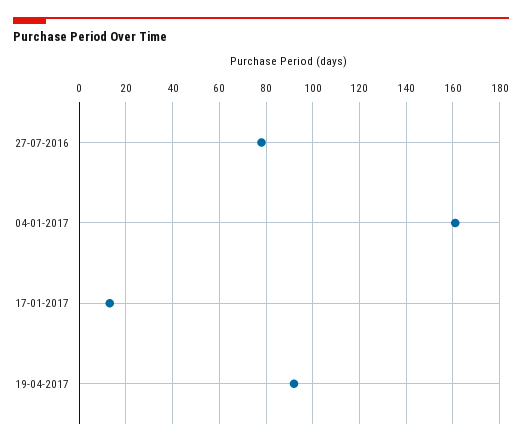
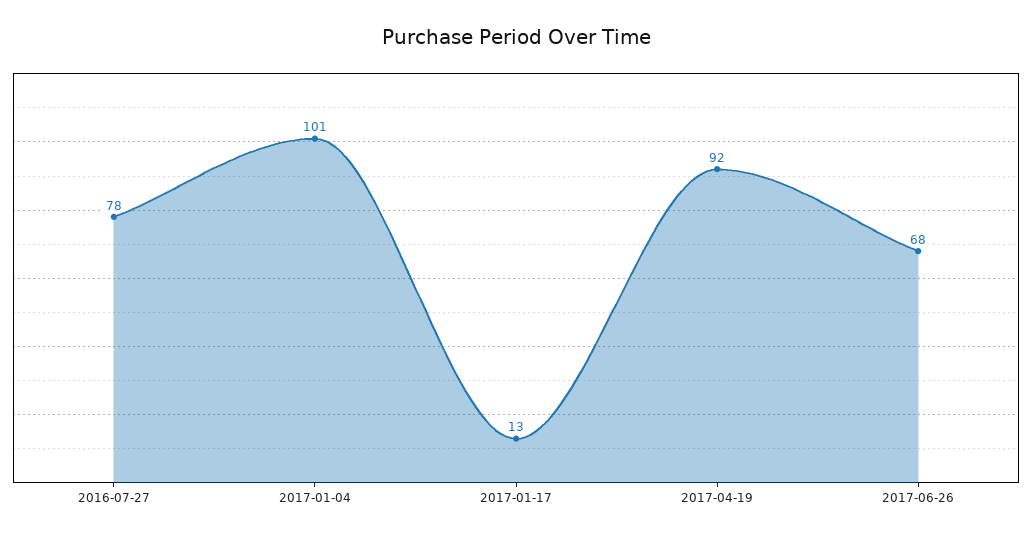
04-01-2017: 160 -> 101
2017-06-26: none -> 68

